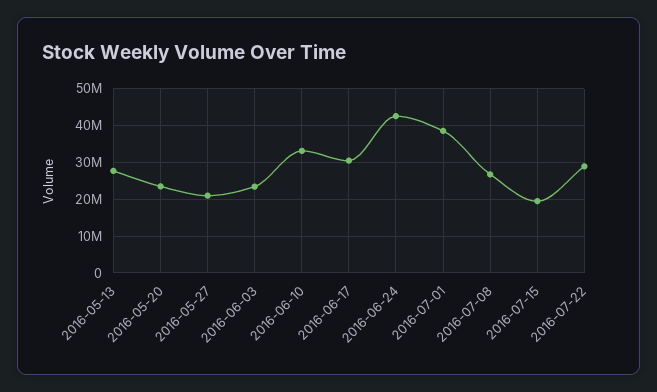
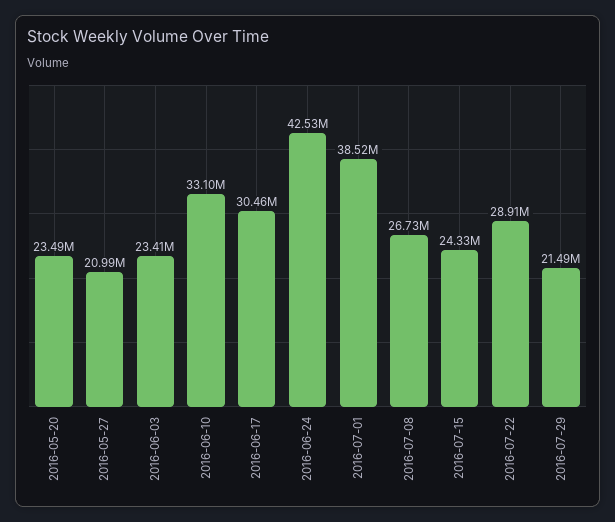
2016-05-13: 28000000 -> none
2016-07-15: 20000000 -> 24330000
2016-07-29: none -> 21490000

